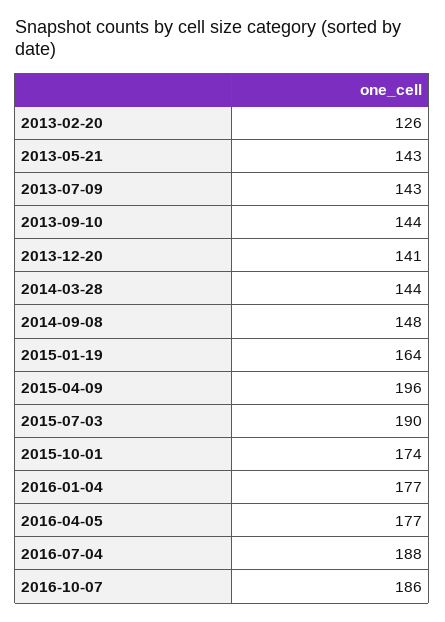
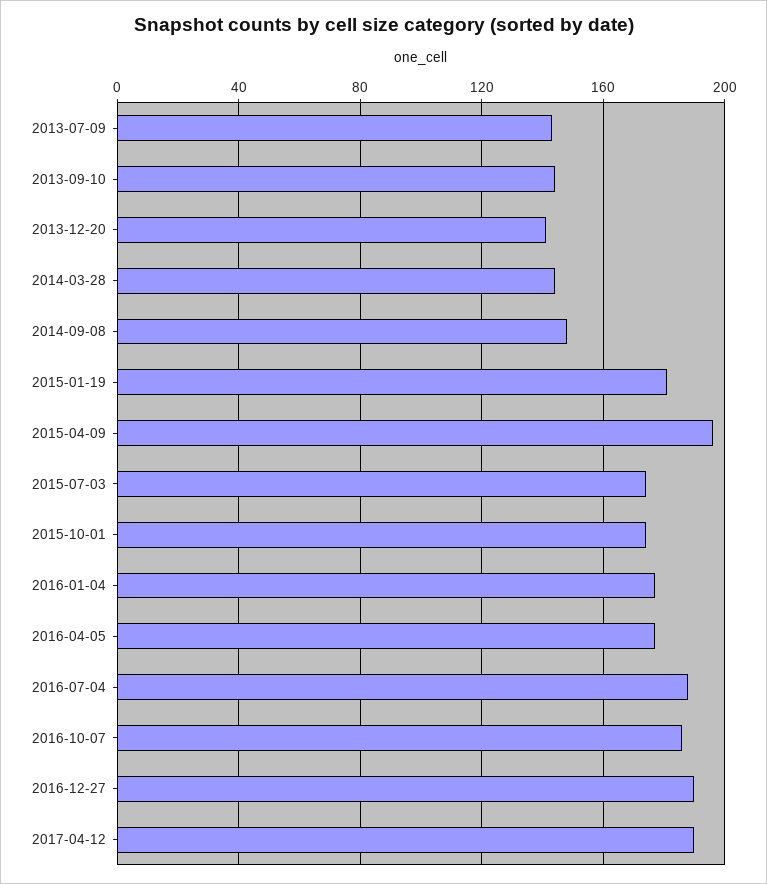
2013-02-20: 126 -> none
2013-05-21: 143 -> none
2015-01-19: 164 -> 180
2015-07-03: 190 -> 175
2016-12-27: none -> 190
2017-04-12: none -> 190

